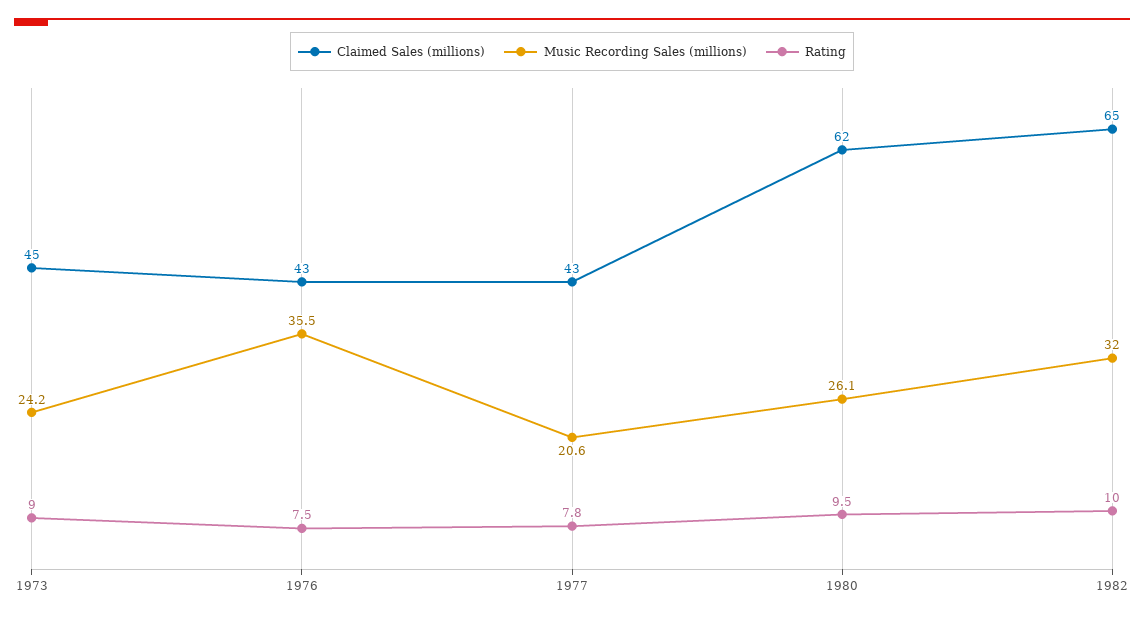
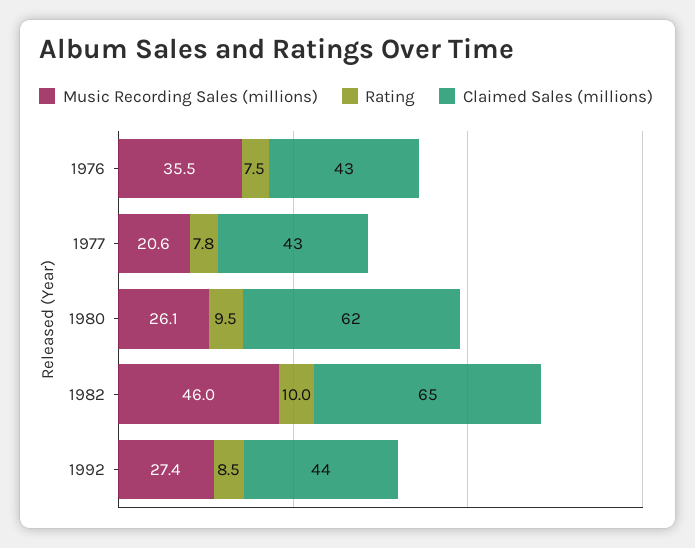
Claimed Sales (millions), 1973: 45 -> none
Music Recording Sales (millions), 1973: 24.2 -> none
Rating, 1973: 9 -> none
Music Recording Sales (millions), 1982: 32 -> 46
Music Recording Sales (millions), 1992: none -> 27.4
Rating, 1992: none -> 8.5
Claimed Sales (millions), 1992: none -> 44

